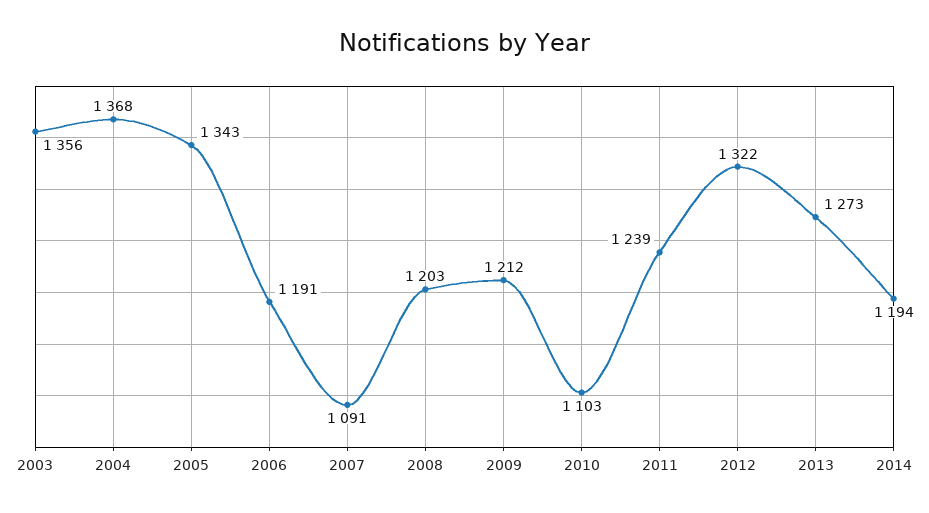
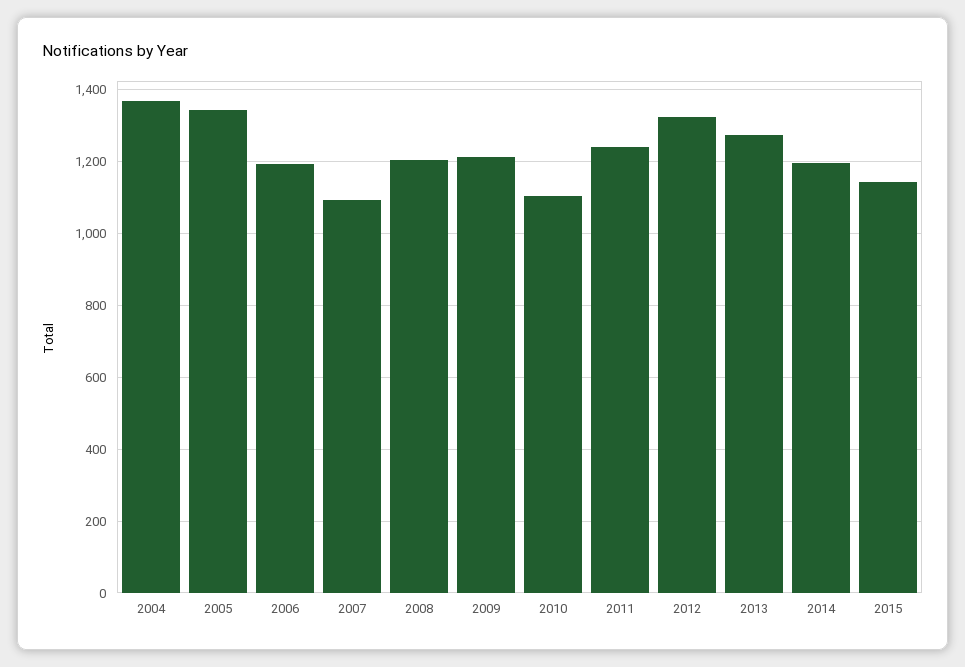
2003: 1356 -> none
2015: none -> 1140

